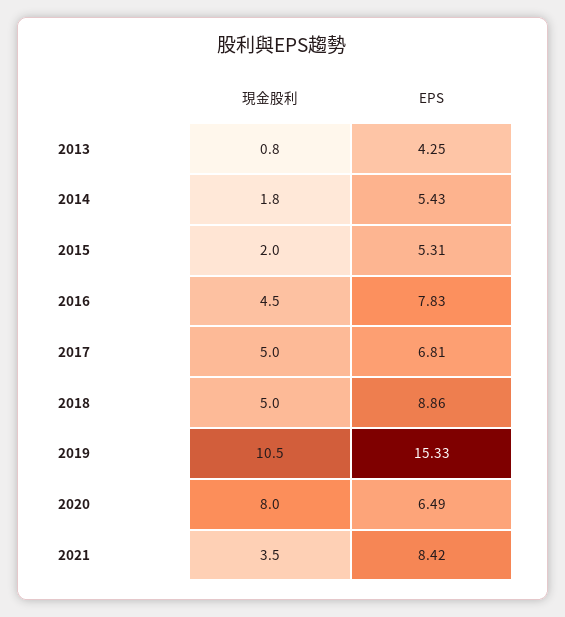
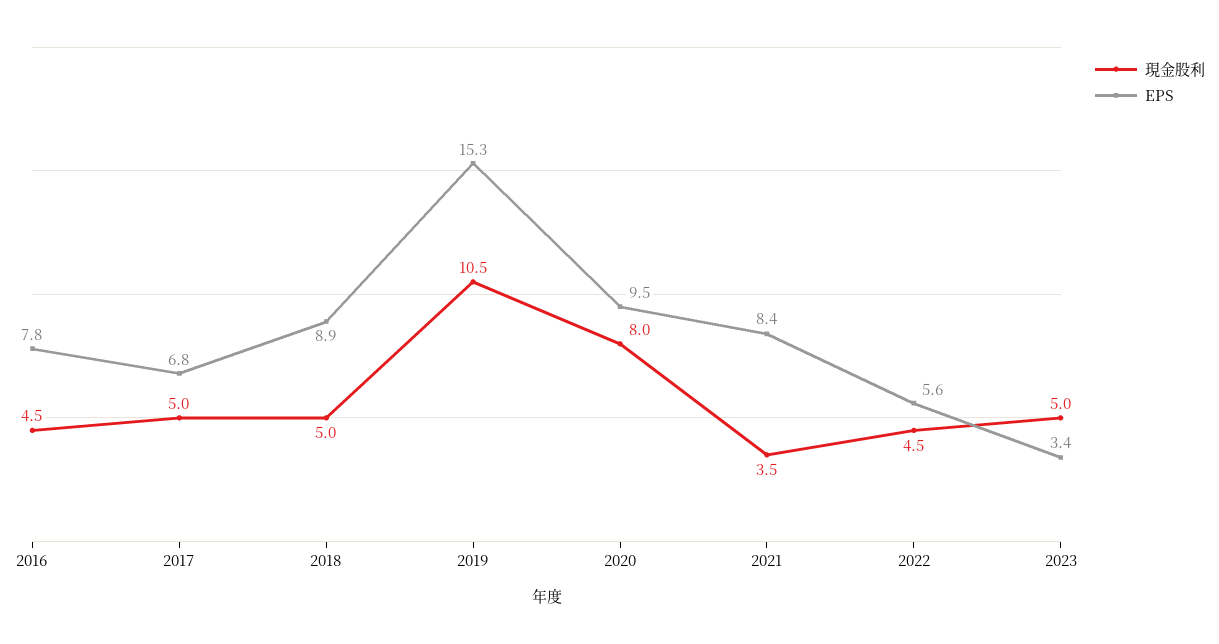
現金股利, 2013: 0.8 -> none
EPS, 2013: 4.25 -> none
現金股利, 2014: 1.8 -> none
EPS, 2014: 5.43 -> none
現金股利, 2015: 2 -> none
EPS, 2015: 5.31 -> none
EPS, 2020: 6.49 -> 9.5
現金股利, 2022: none -> 4.5
EPS, 2022: none -> 5.6
現金股利, 2023: none -> 5
EPS, 2023: none -> 3.4

